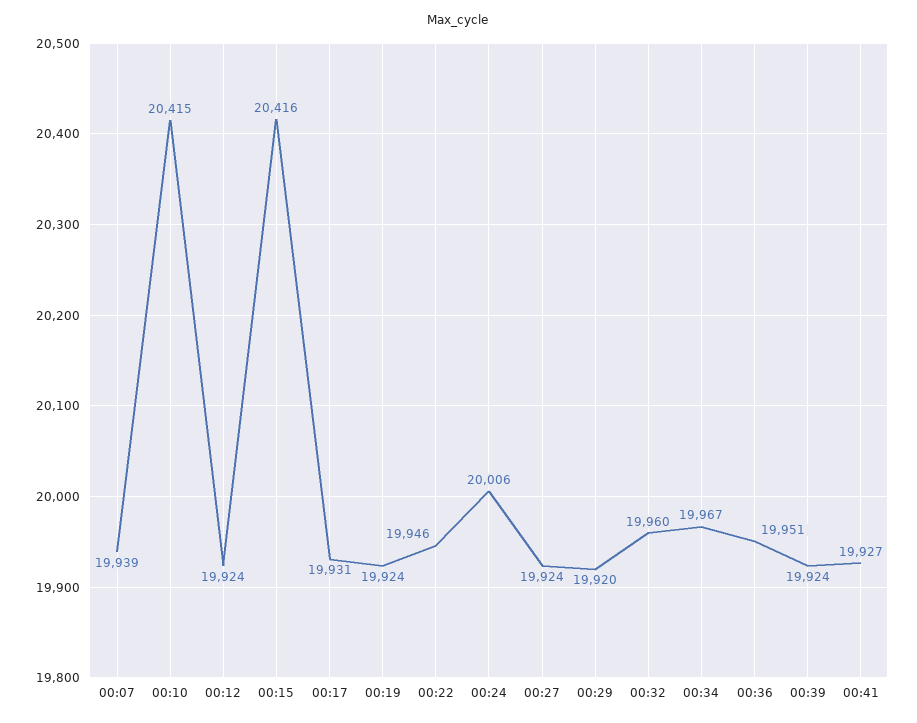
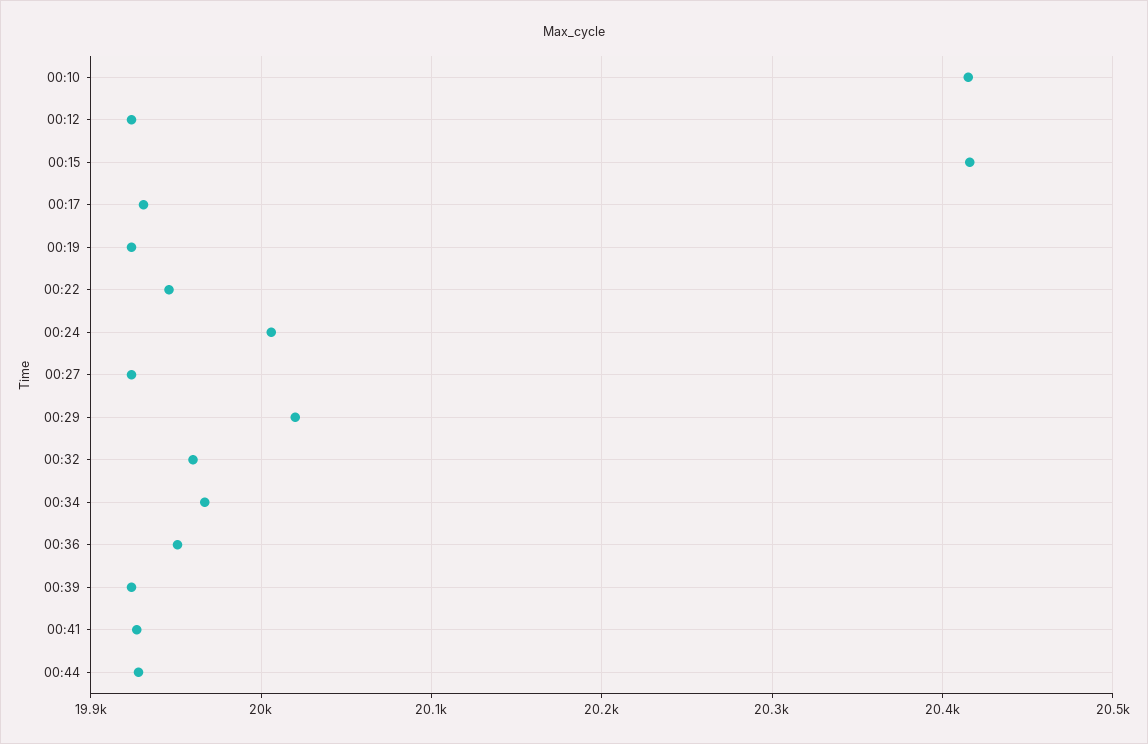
00:07: 19939 -> none
00:29: 19920 -> 20020
00:44: none -> 19930

